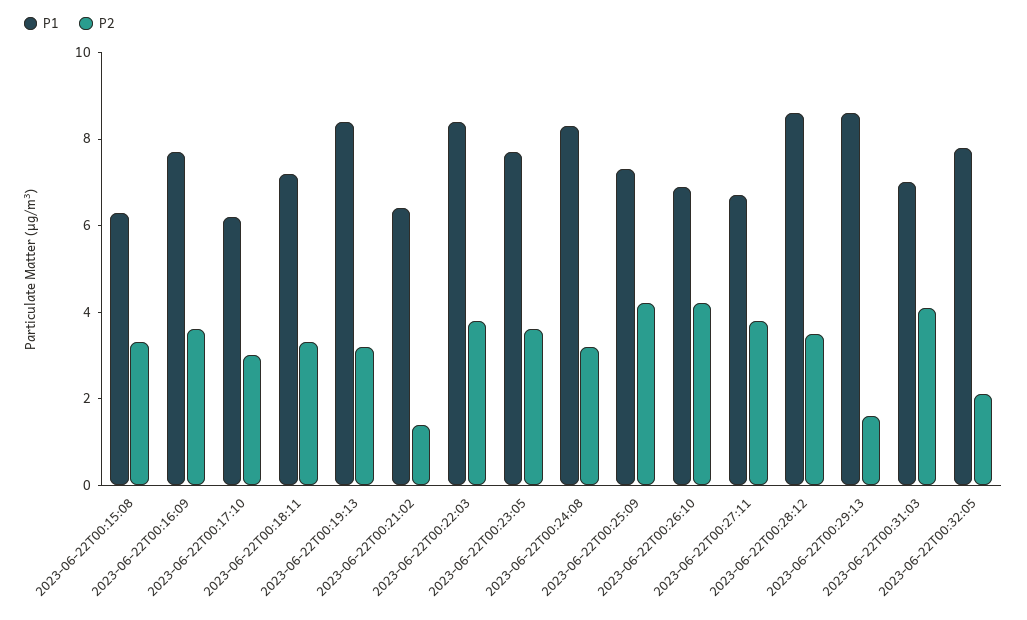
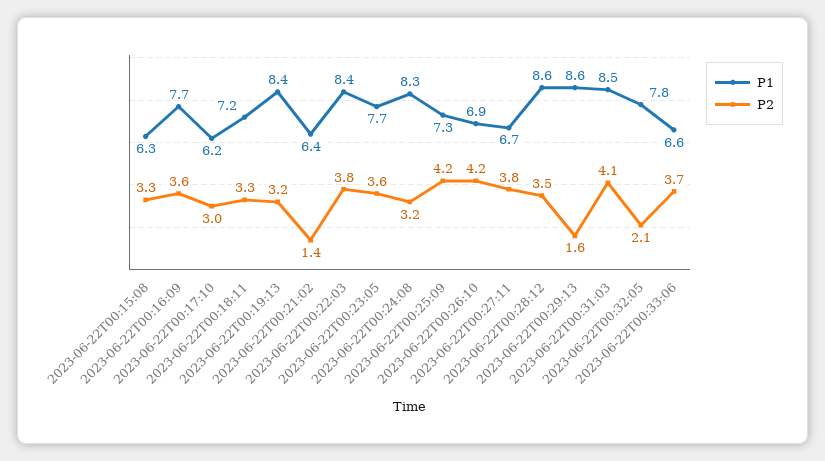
P1, 2023-06-22T00:31:03: 7 -> 8.5
P1, 2023-06-22T00:33:06: none -> 6.6
P2, 2023-06-22T00:33:06: none -> 3.7

